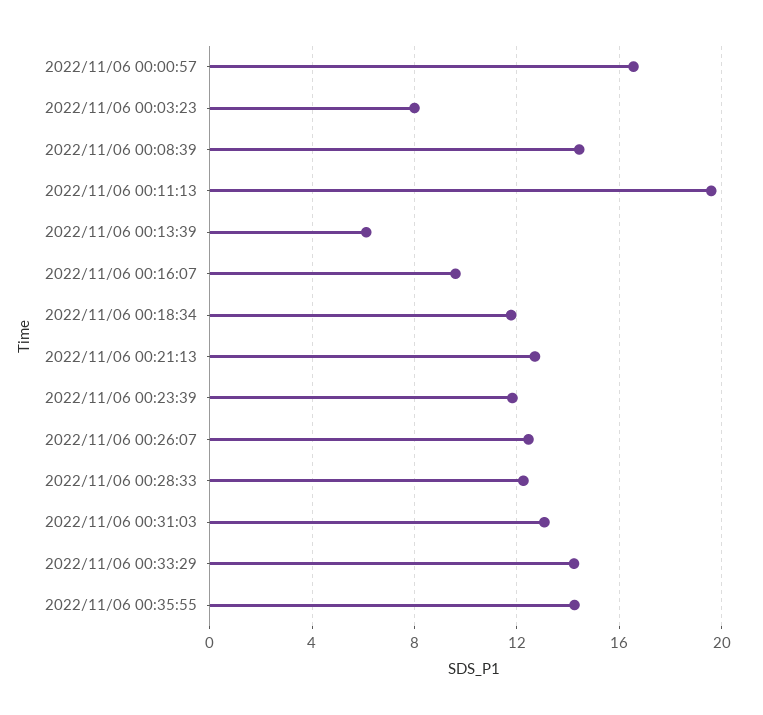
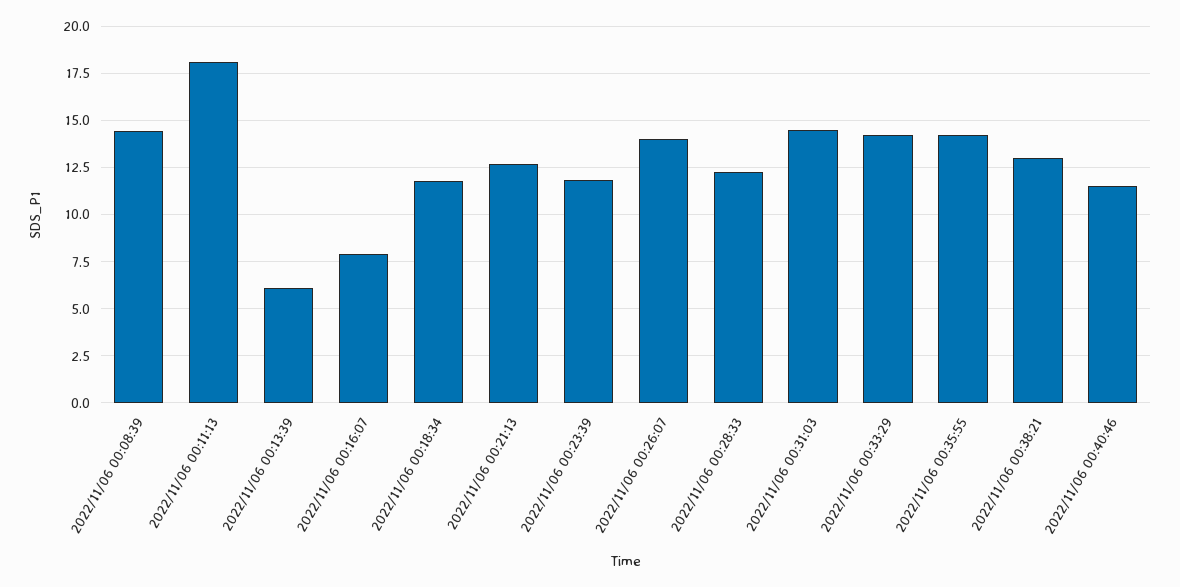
2022/11/06 00:00:57: 16.5 -> none
2022/11/06 00:03:23: 8 -> none
2022/11/06 00:11:13: 19.5 -> 18
2022/11/06 00:16:07: 9.5 -> 8
2022/11/06 00:26:07: 12.5 -> 14
2022/11/06 00:31:03: 13 -> 14.5
2022/11/06 00:38:21: none -> 13
2022/11/06 00:40:46: none -> 11.5

